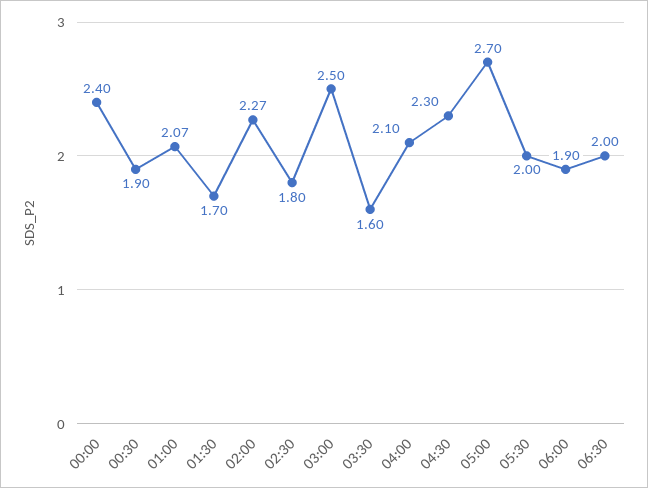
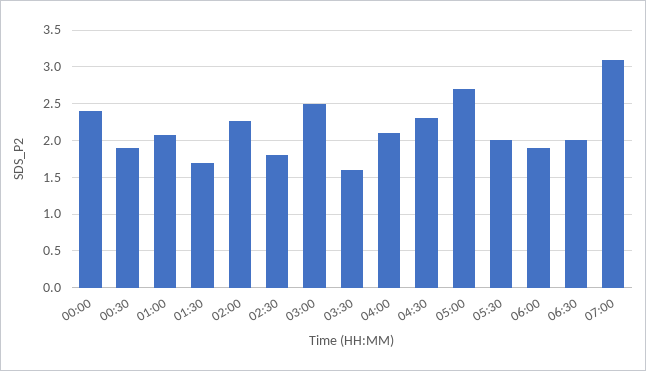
07:00: none -> 3.1

